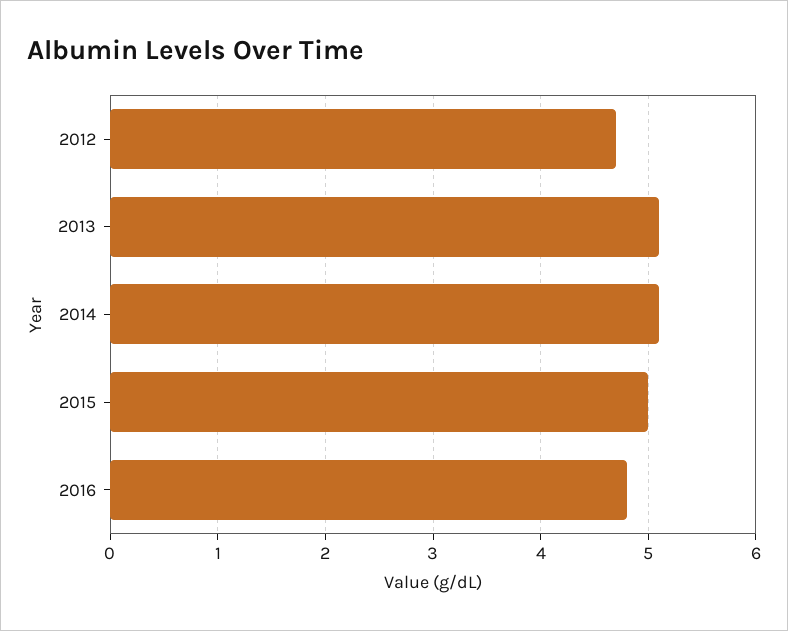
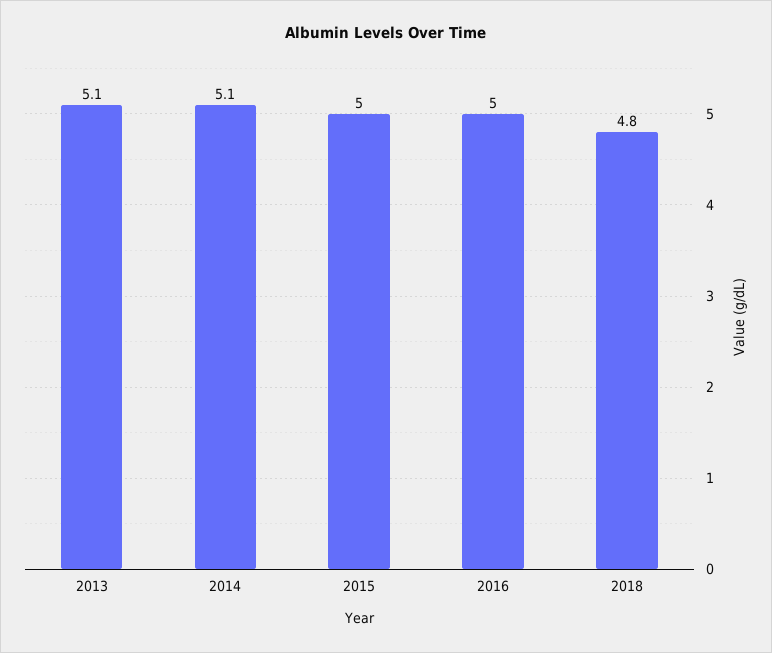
2012: 4.7 -> none
2016: 4.8 -> 5
2018: none -> 4.8

